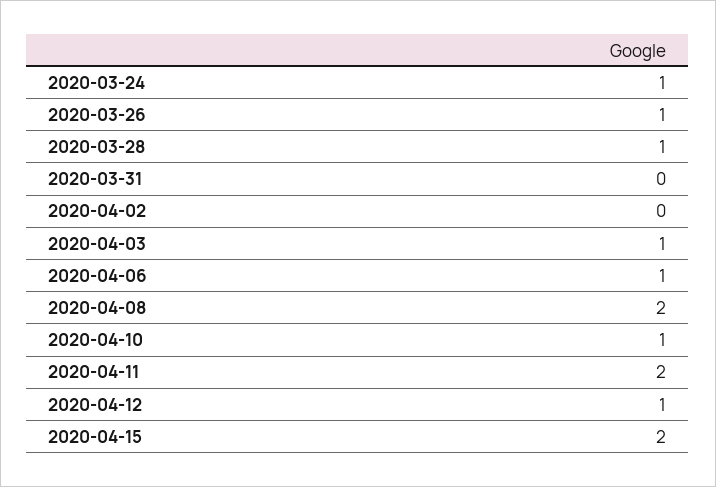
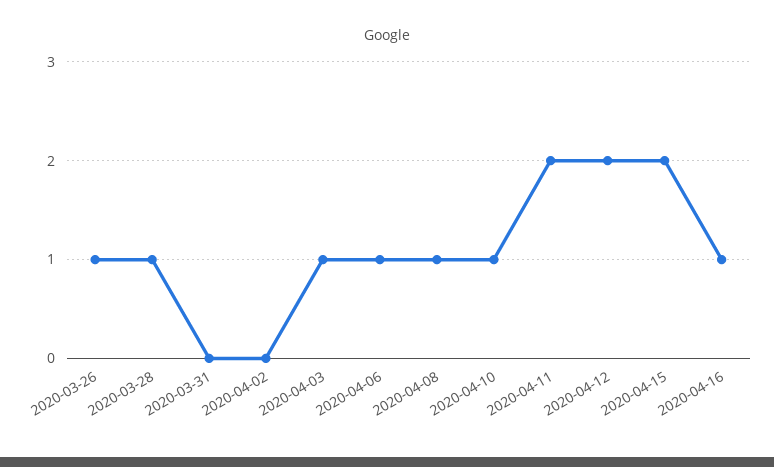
2020-03-24: 1 -> none
2020-04-08: 2 -> 1
2020-04-12: 1 -> 2
2020-04-16: none -> 1

